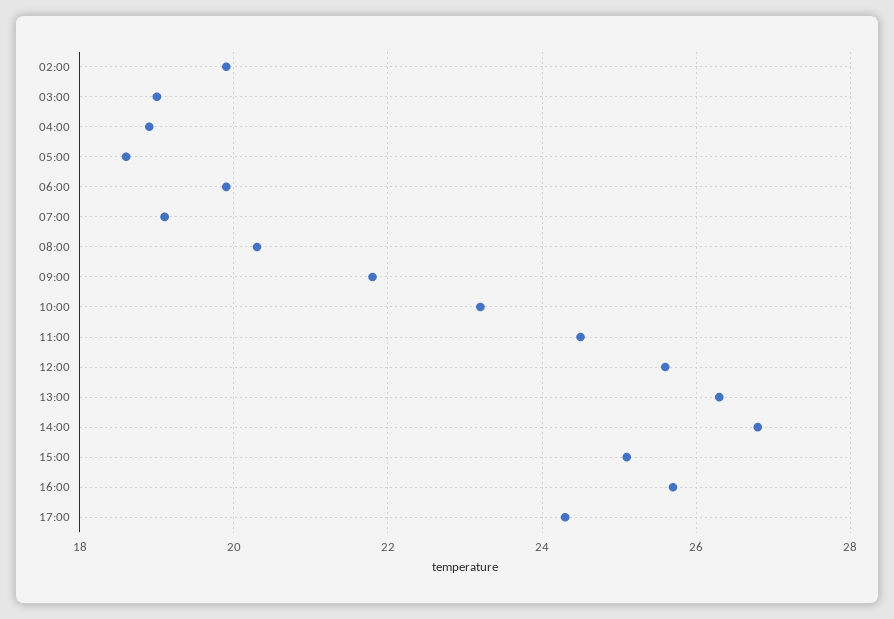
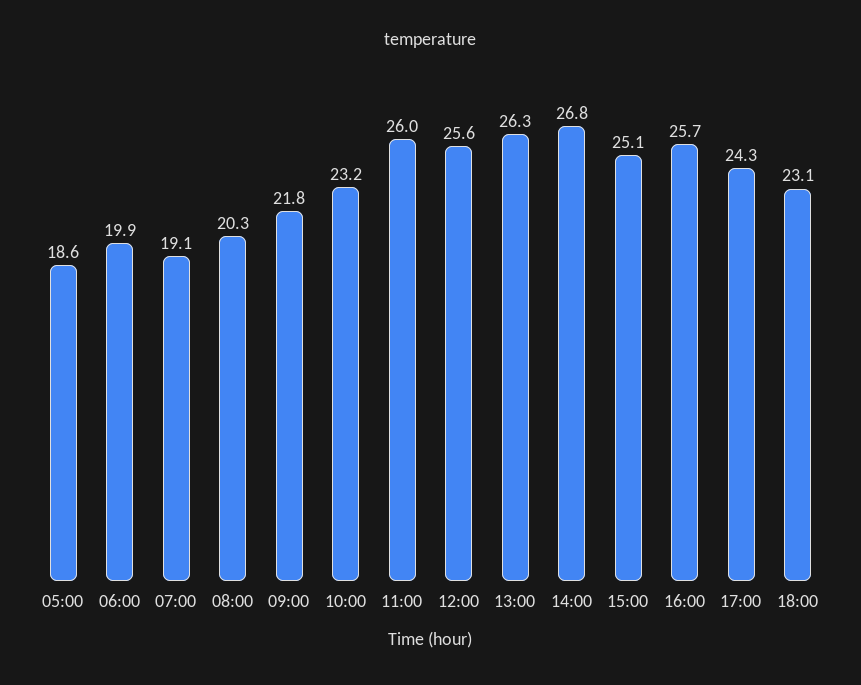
02:00: 20 -> none
03:00: 19 -> none
04:00: 19 -> none
11:00: 24.5 -> 26
18:00: none -> 23.1

